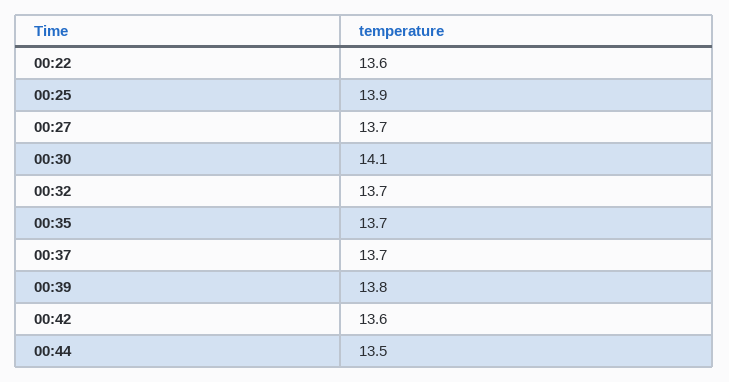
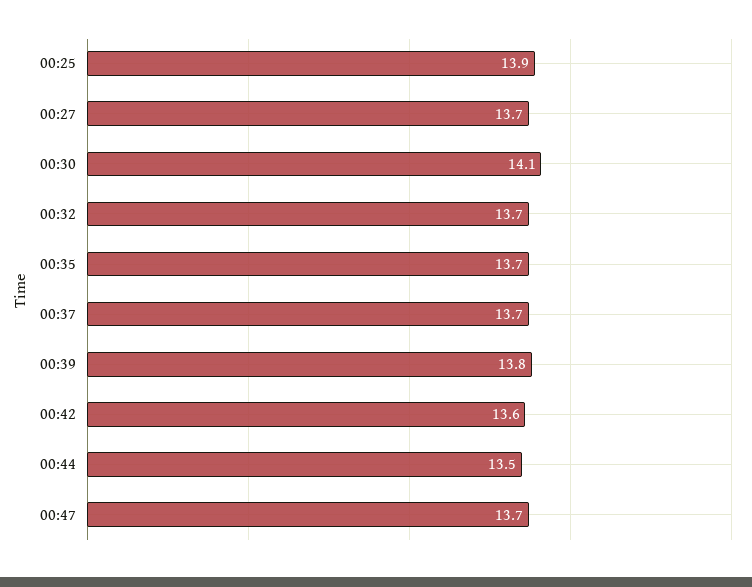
00:22: 13.6 -> none
00:47: none -> 13.7

